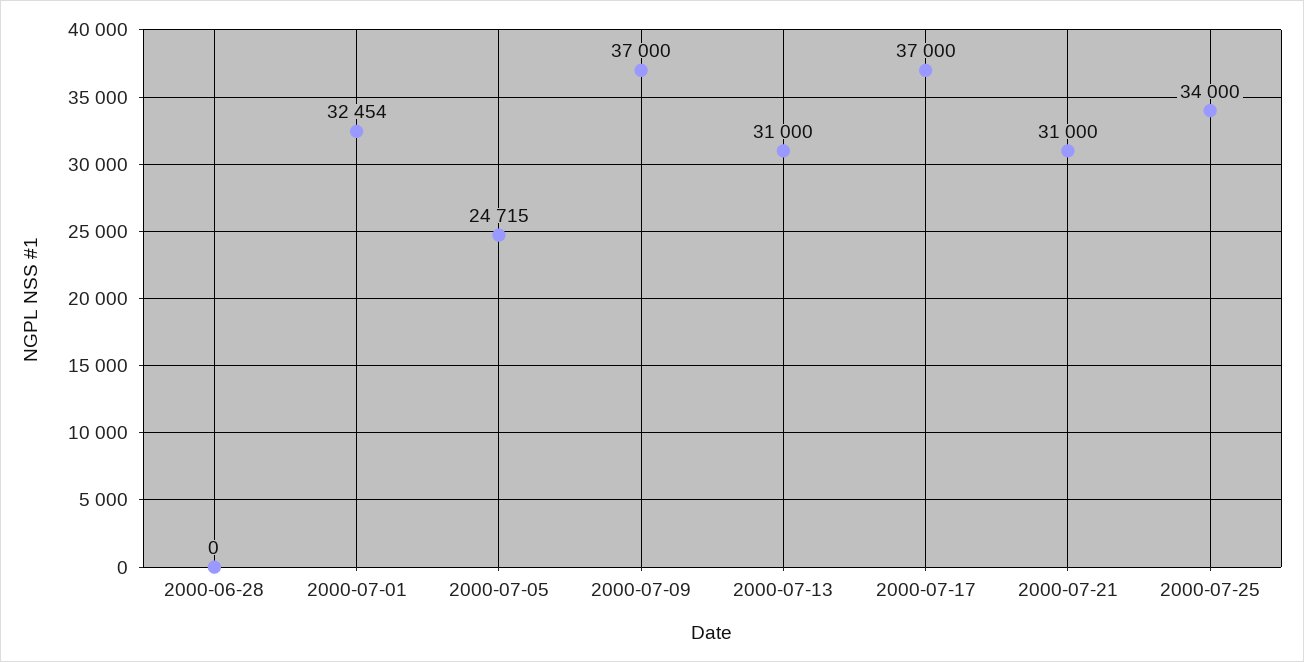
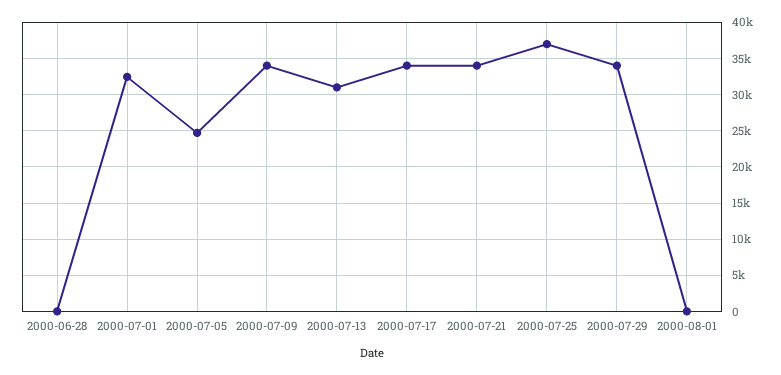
2000-07-09: 37000 -> 34000
2000-07-17: 37000 -> 34000
2000-07-21: 31000 -> 34000
2000-07-25: 34000 -> 37000
2000-07-29: none -> 34000
2000-08-01: none -> 0

